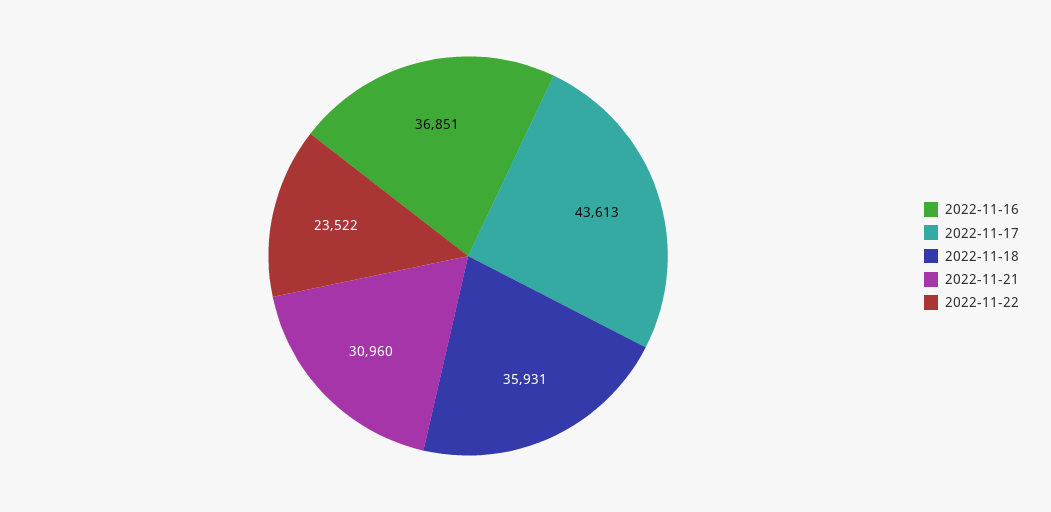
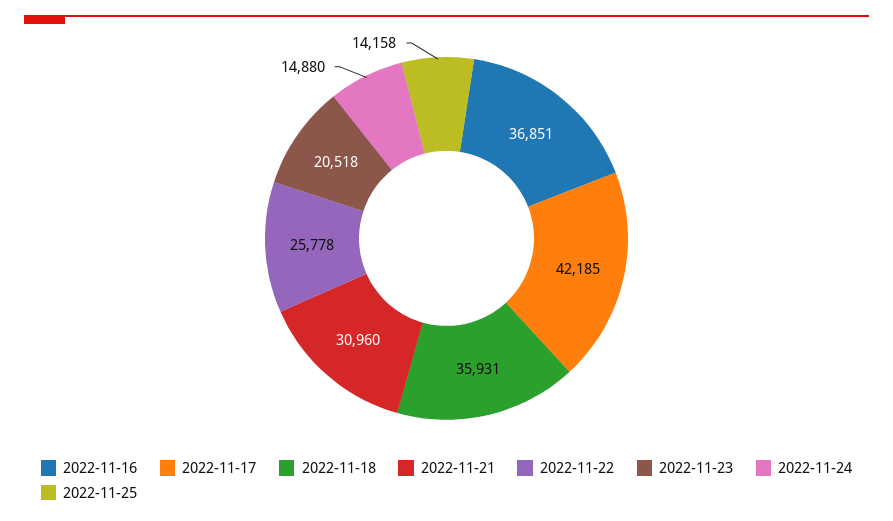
2022-11-17: 43613 -> 42185
2022-11-22: 23522 -> 25778
2022-11-23: none -> 20518
2022-11-24: none -> 14880
2022-11-25: none -> 14158

